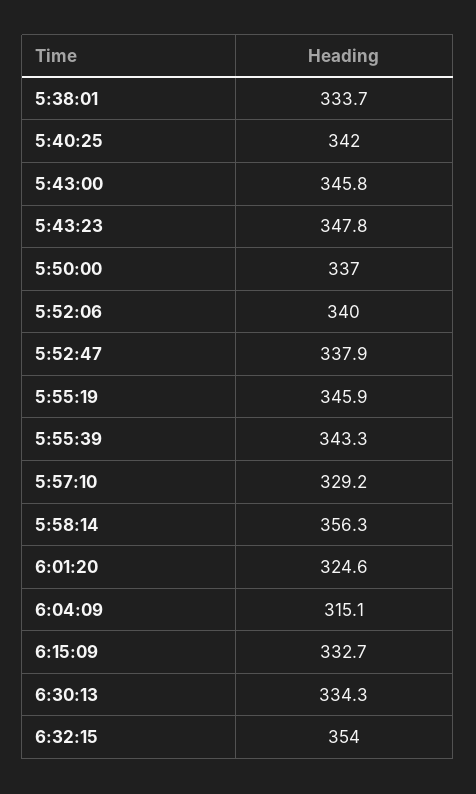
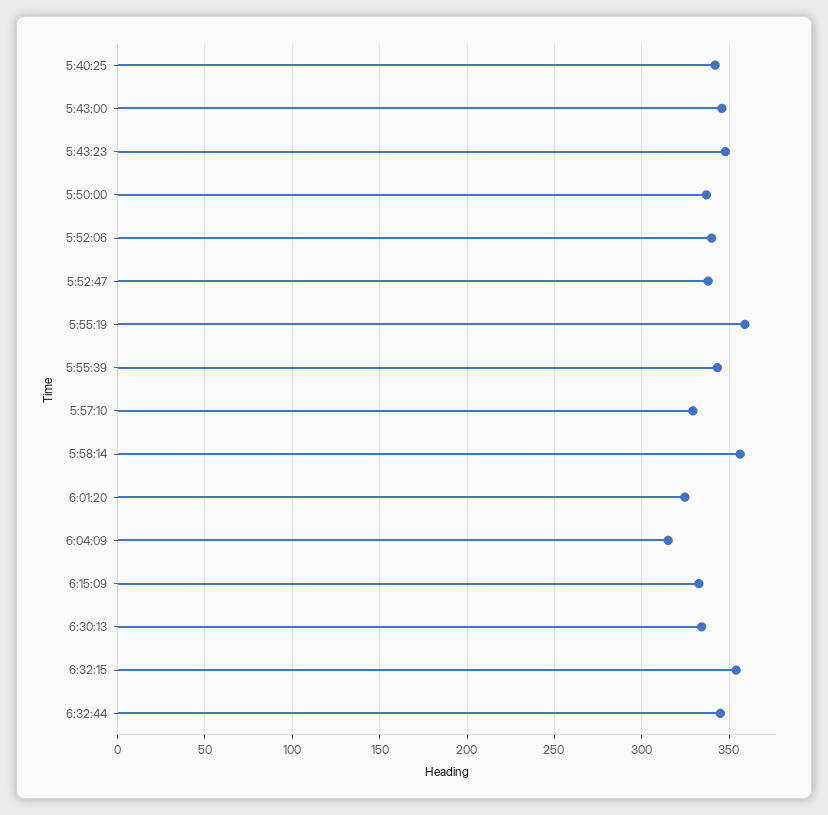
5:38:01: 333.7 -> none
5:55:19: 345.9 -> 360
6:32:44: none -> 345

